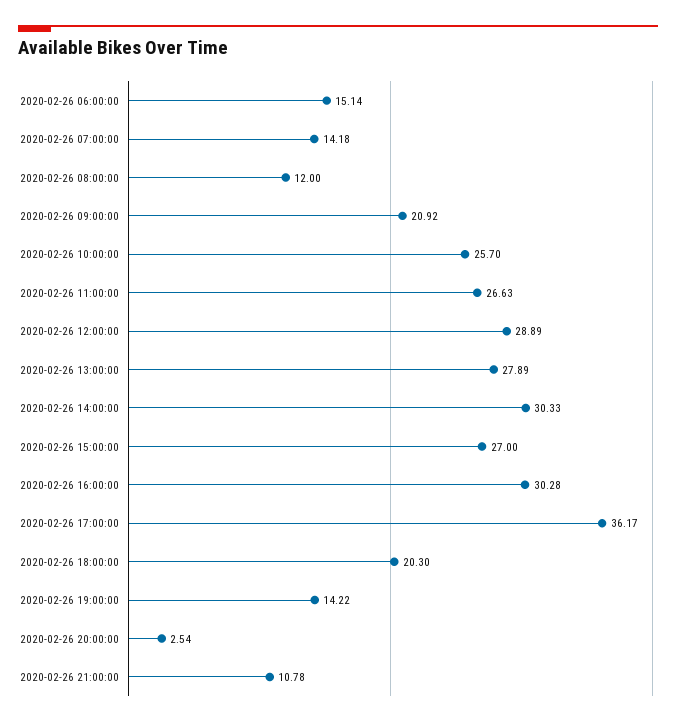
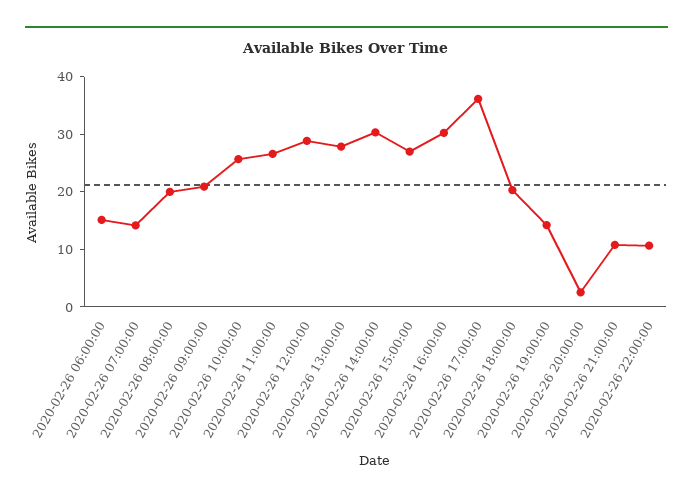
2020-02-26 08:00:00: 12 -> 20
2020-02-26 22:00:00: none -> 10

